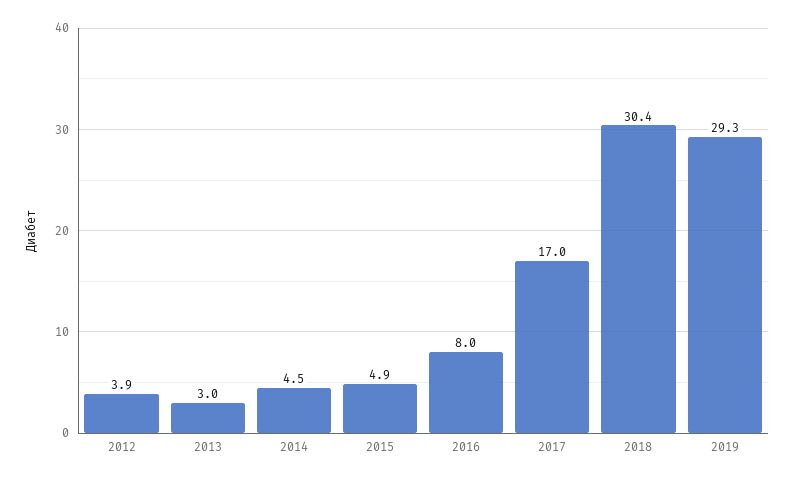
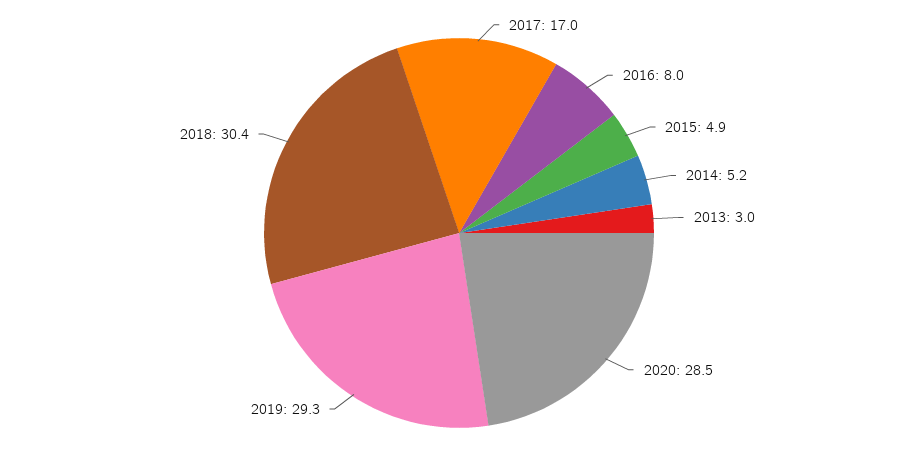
2012: 3.9 -> none
2014: 4.5 -> 5.2
2020: none -> 28.5

